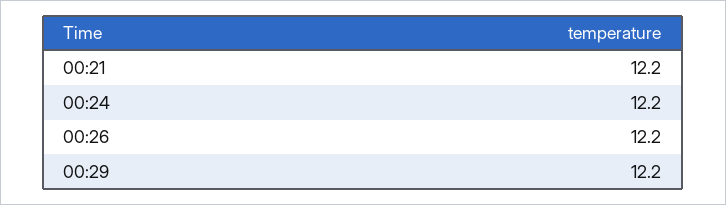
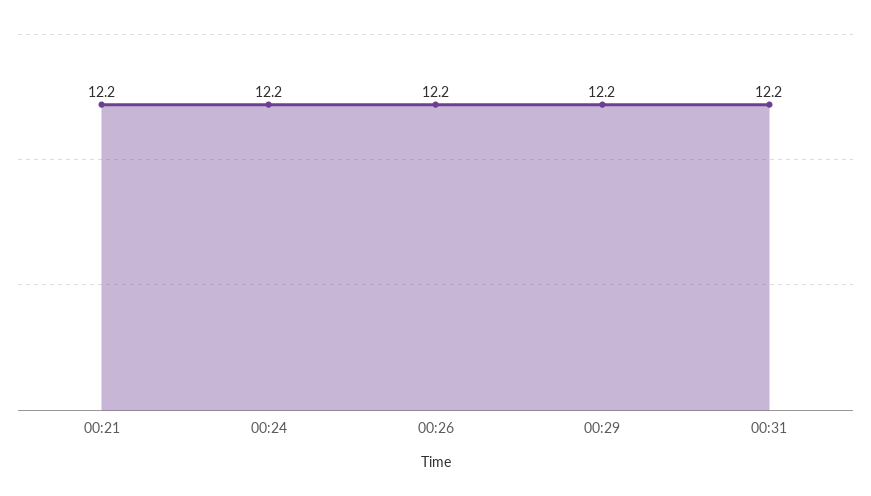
00:31: none -> 12.2

